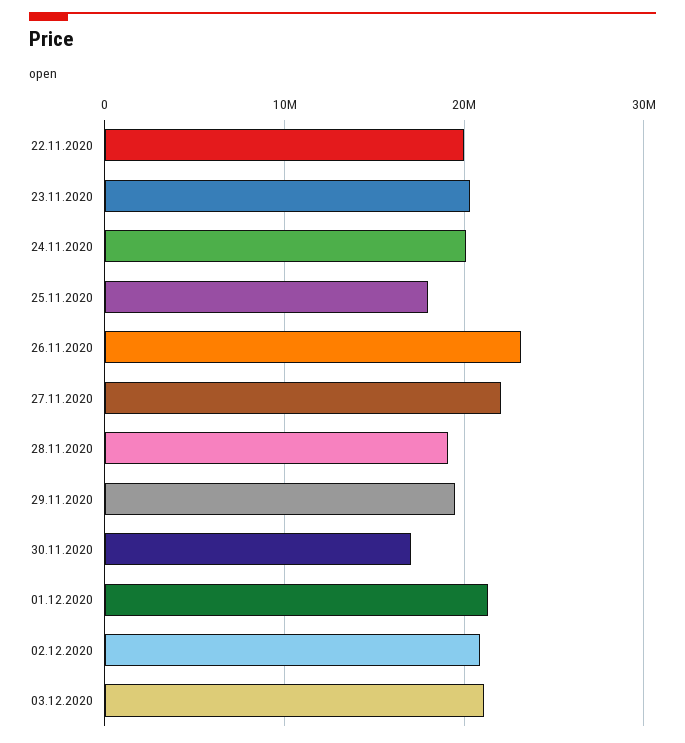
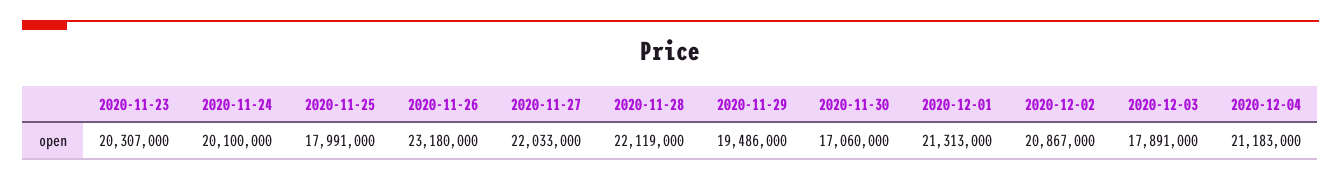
22.11.2020: 20000000 -> none
28.11.2020: 19000000 -> 22119000
03.12.2020: 21000000 -> 17891000
2020-12-04: none -> 21183000

